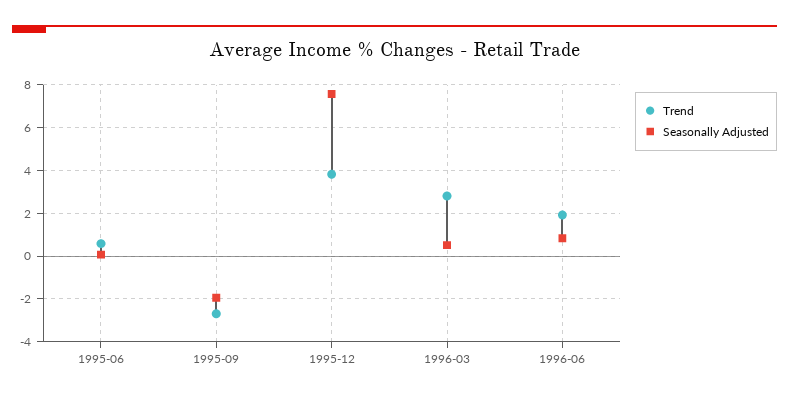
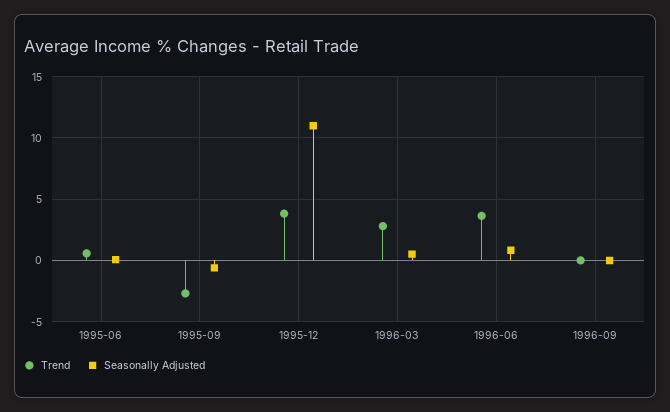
Seasonally Adjusted, 1995-09: -2 -> -0.5
Seasonally Adjusted, 1995-12: 7.5 -> 11
Trend, 1996-06: 2 -> 3.5
Trend, 1996-09: none -> 0
Seasonally Adjusted, 1996-09: none -> 0

